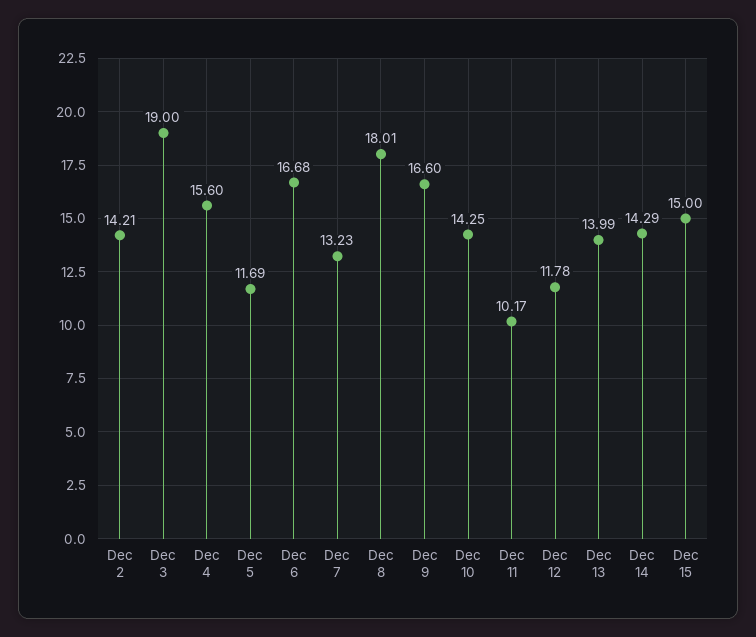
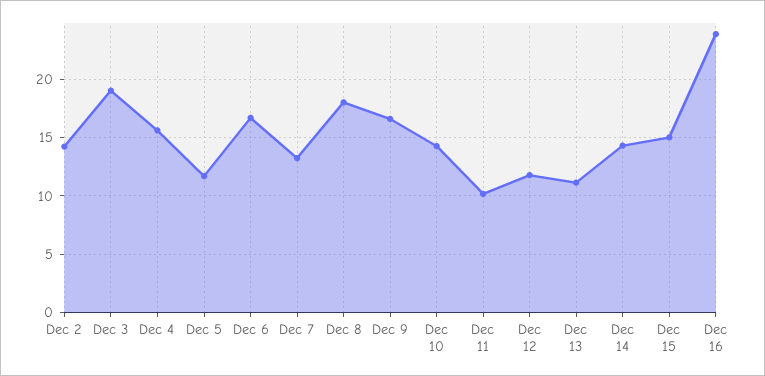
Dec 13: 13.99 -> 11
Dec 16: none -> 24

